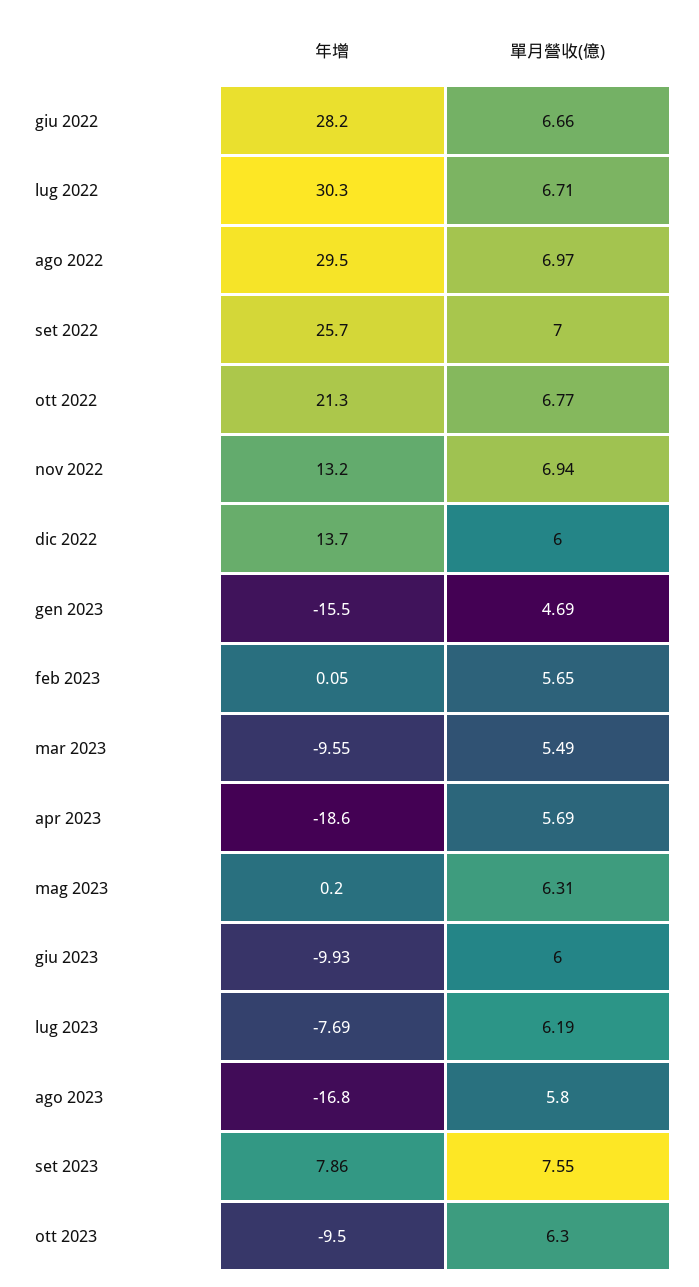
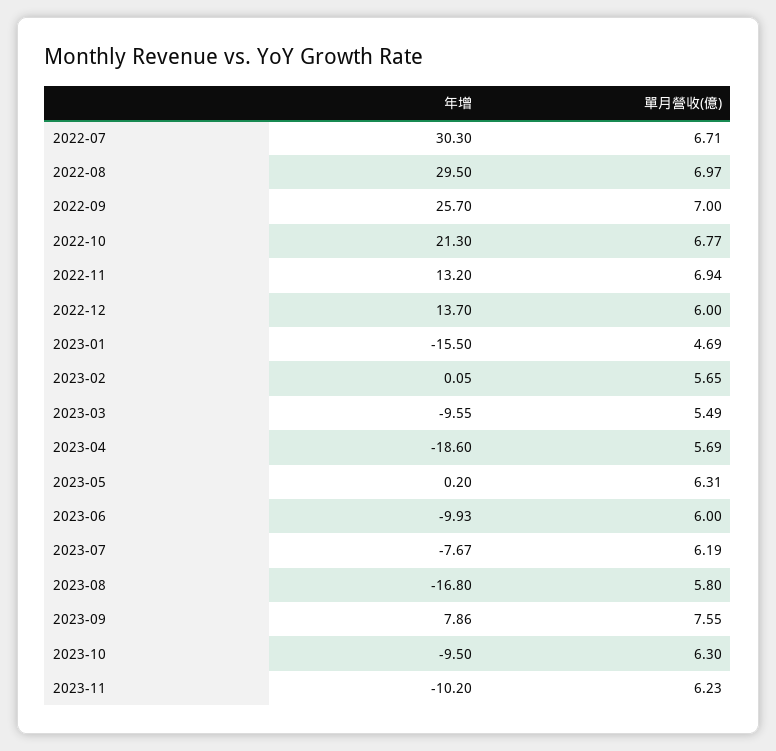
年增, giu 2022: 28.2 -> none
單月營收(億), giu 2022: 6.66 -> none
年增, lug 2023: -7.69 -> -7.67
年增, 2023-11: none -> -10.2
單月營收(億), 2023-11: none -> 6.23

